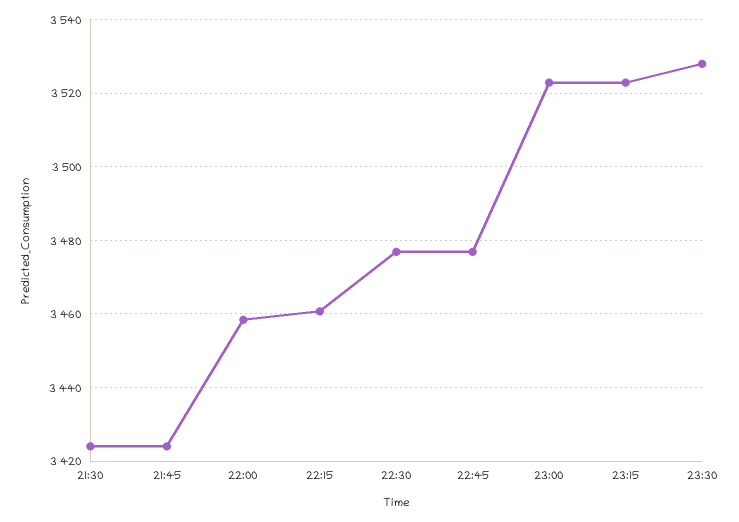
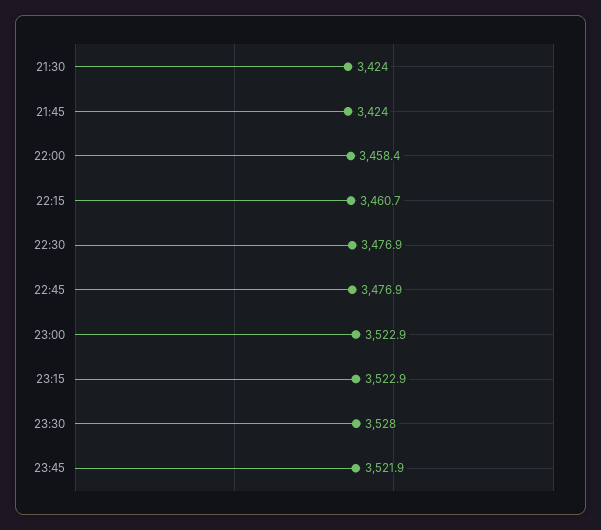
23:45: none -> 3521.9

